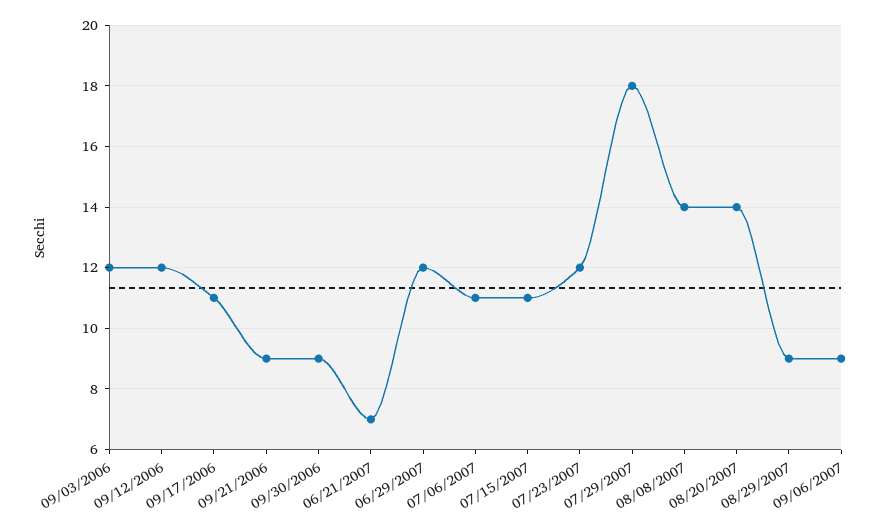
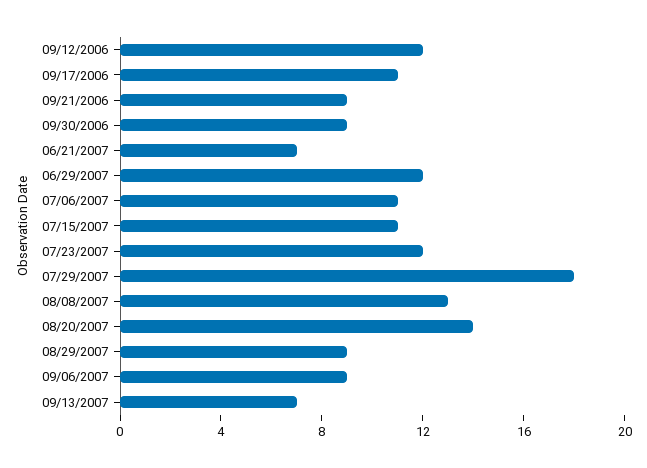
09/03/2006: 12 -> none
08/08/2007: 14 -> 13
09/13/2007: none -> 7

